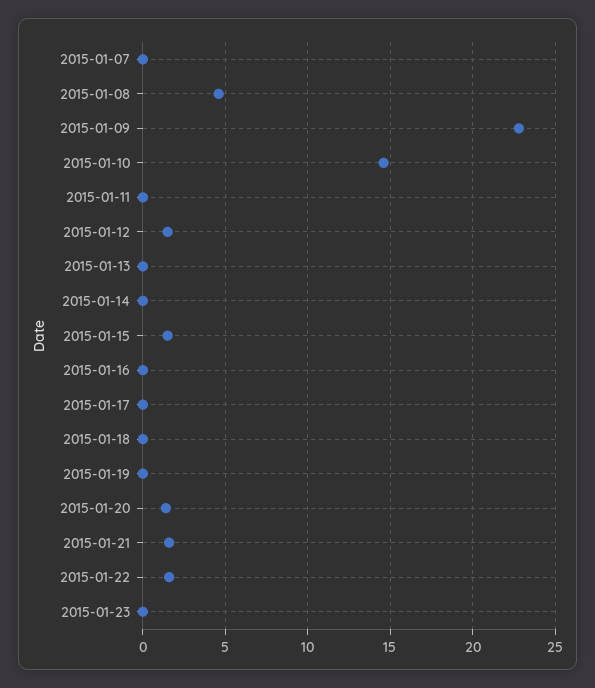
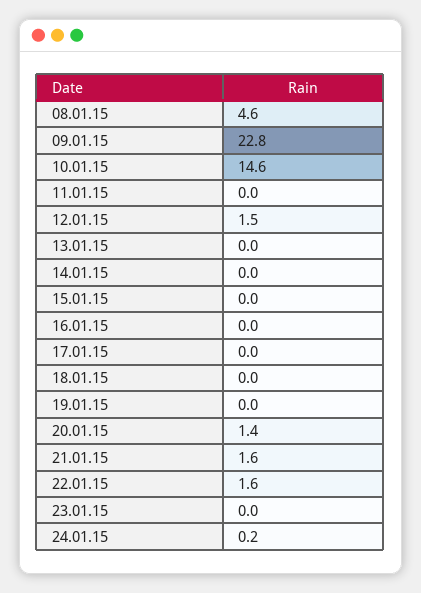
2015-01-07: 0 -> none
2015-01-15: 1.5 -> 0
24.01.15: none -> 0.2

